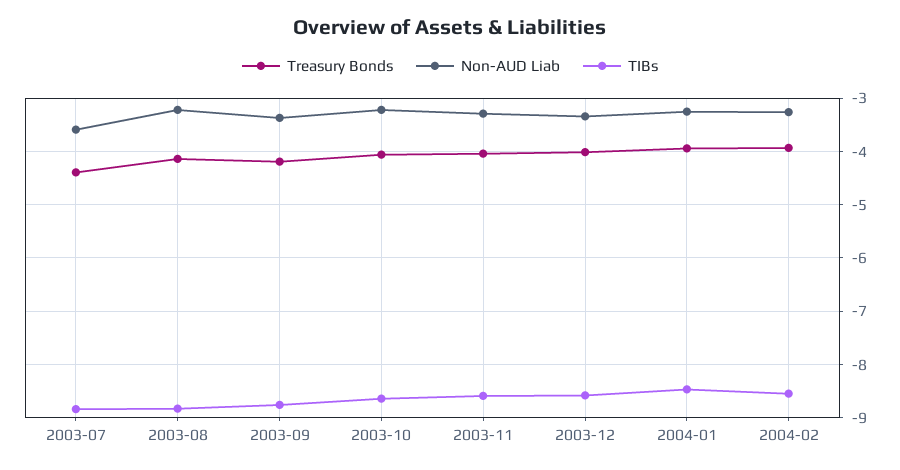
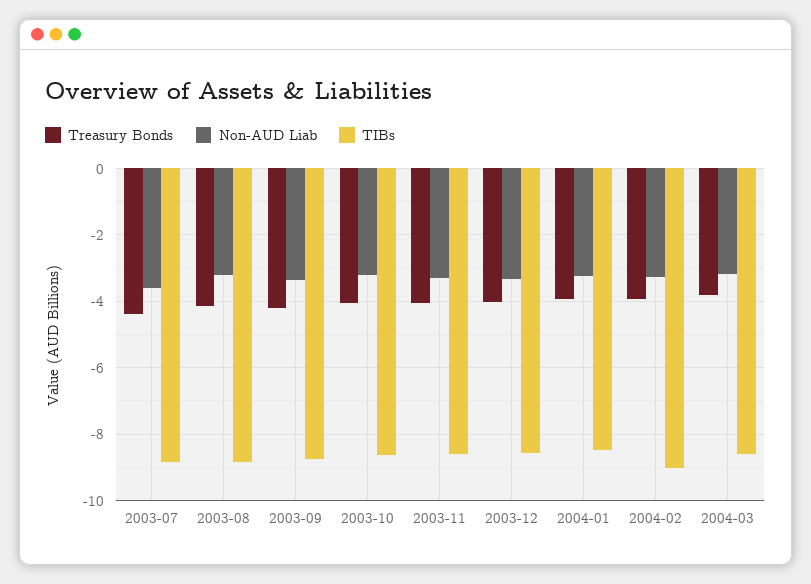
TIBs, 2004-02: -8.6 -> -9
Treasury Bonds, 2004-03: none -> -3.8
Non-AUD Liab, 2004-03: none -> -3.2
TIBs, 2004-03: none -> -8.6

